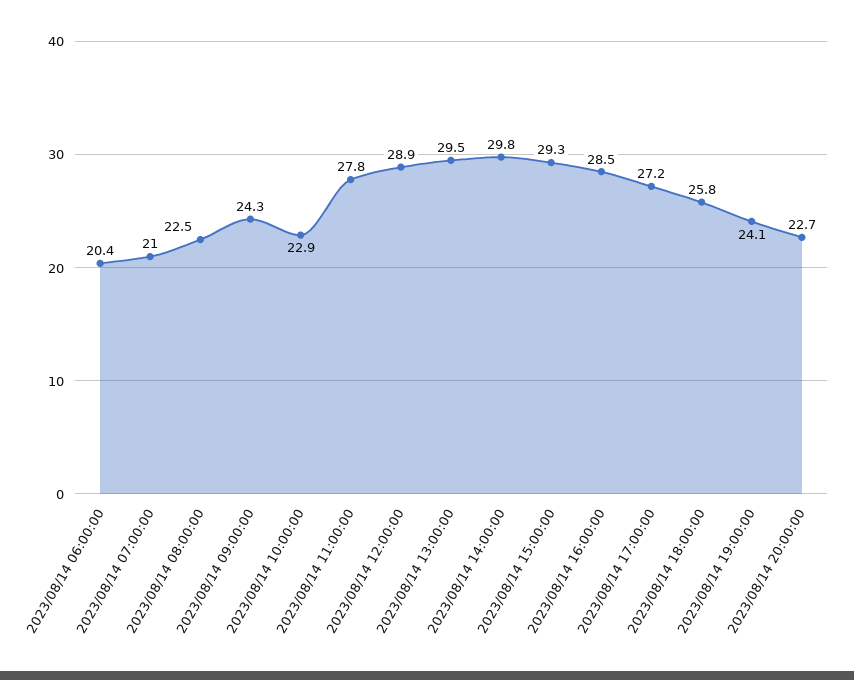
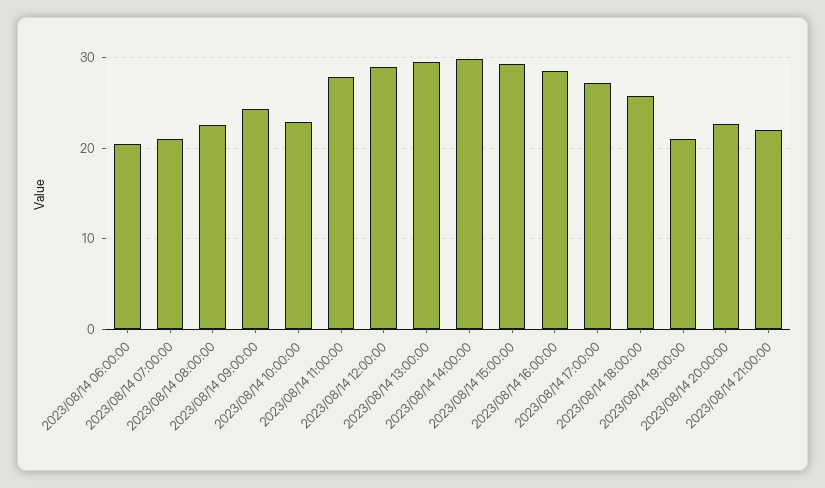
2023/08/14 19:00:00: 24.1 -> 21
2023/08/14 21:00:00: none -> 22

